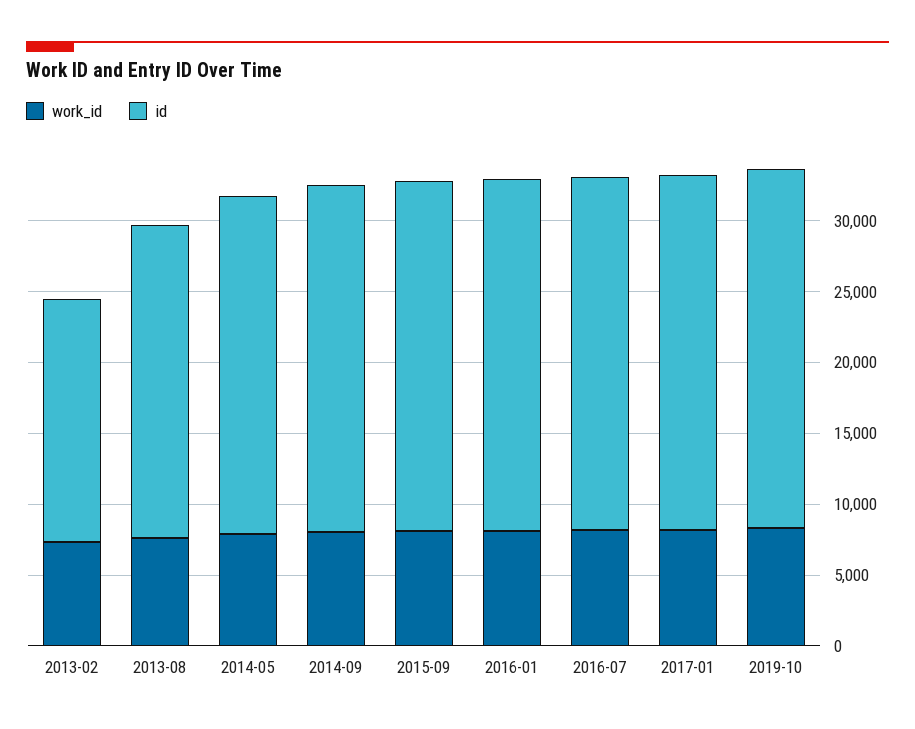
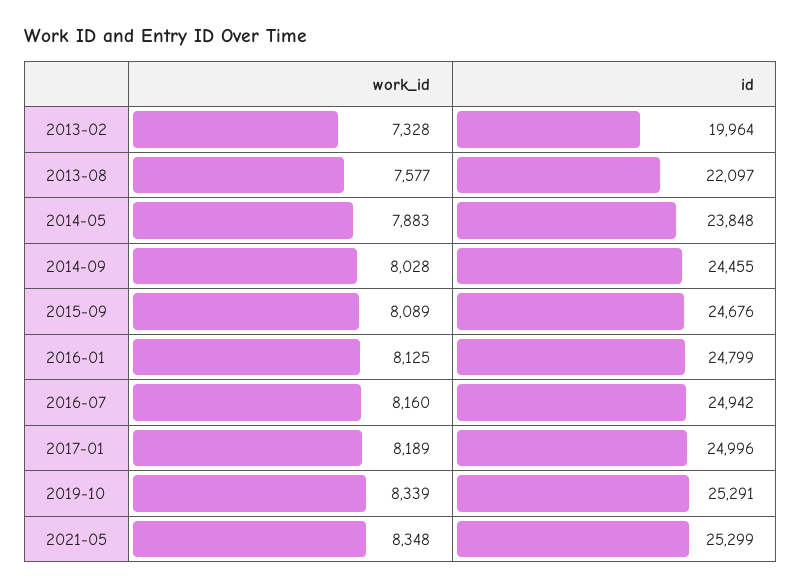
id, 2013-02: 17000 -> 19964
work_id, 2021-05: none -> 8348
id, 2021-05: none -> 25299

